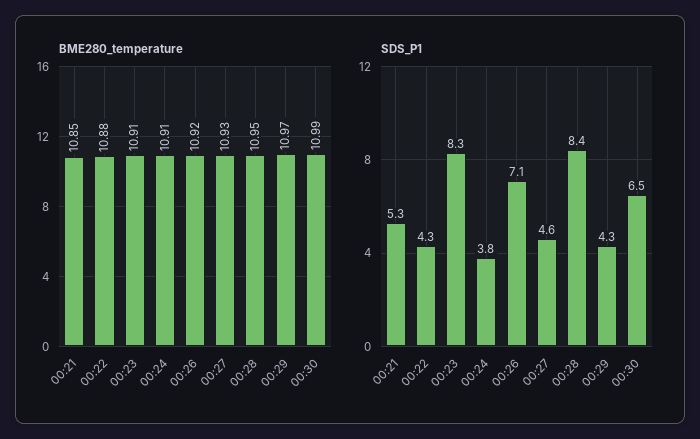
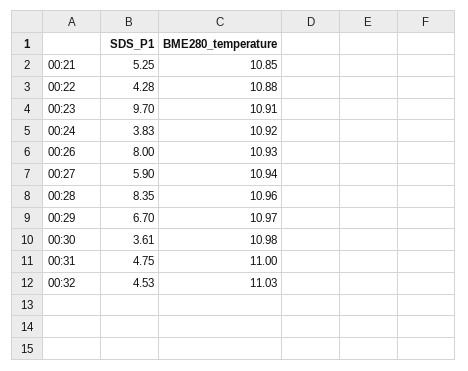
BME280_temperature, 00:24: 10.91 -> 10.92
BME280_temperature, 00:26: 10.92 -> 10.93
BME280_temperature, 00:27: 10.93 -> 10.94
BME280_temperature, 00:28: 10.95 -> 10.96
BME280_temperature, 00:30: 10.99 -> 10.98
SDS_P1, 00:23: 8.3 -> 9.7
SDS_P1, 00:26: 7.1 -> 8
SDS_P1, 00:27: 4.6 -> 5.9
SDS_P1, 00:29: 4.3 -> 6.7
SDS_P1, 00:30: 6.5 -> 3.61
SDS_P1, 00:31: none -> 4.75
BME280_temperature, 00:31: none -> 11
SDS_P1, 00:32: none -> 4.53
BME280_temperature, 00:32: none -> 11.03

